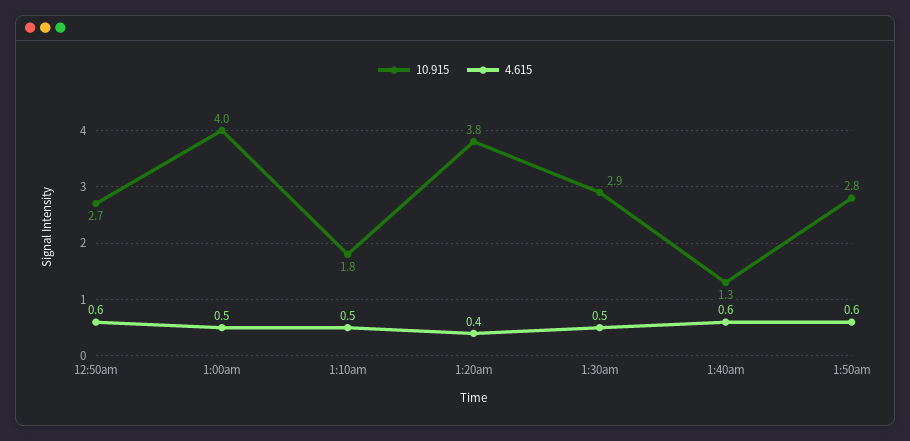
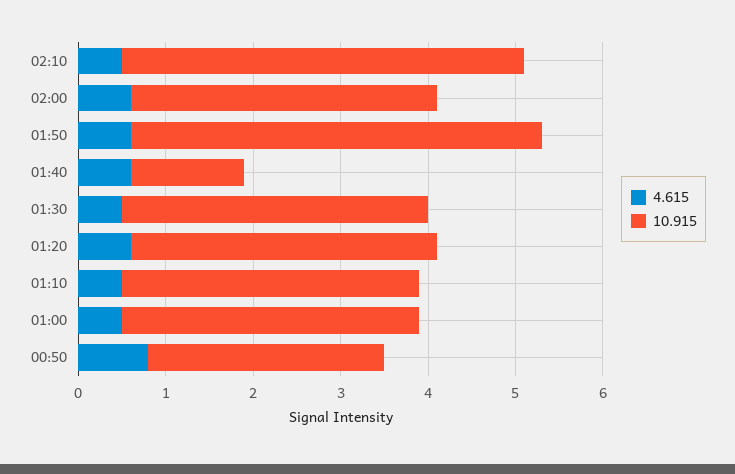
4.615, 12:50am: 0.6 -> 0.8
10.915, 1:00am: 4 -> 3.4
10.915, 1:10am: 1.8 -> 3.4
10.915, 1:20am: 3.8 -> 3.5
4.615, 1:20am: 0.4 -> 0.6
10.915, 1:30am: 2.9 -> 3.5
10.915, 1:50am: 2.8 -> 4.7
4.615, 02:10: none -> 0.5
10.915, 02:10: none -> 4.6
4.615, 02:00: none -> 0.6
10.915, 02:00: none -> 3.5

